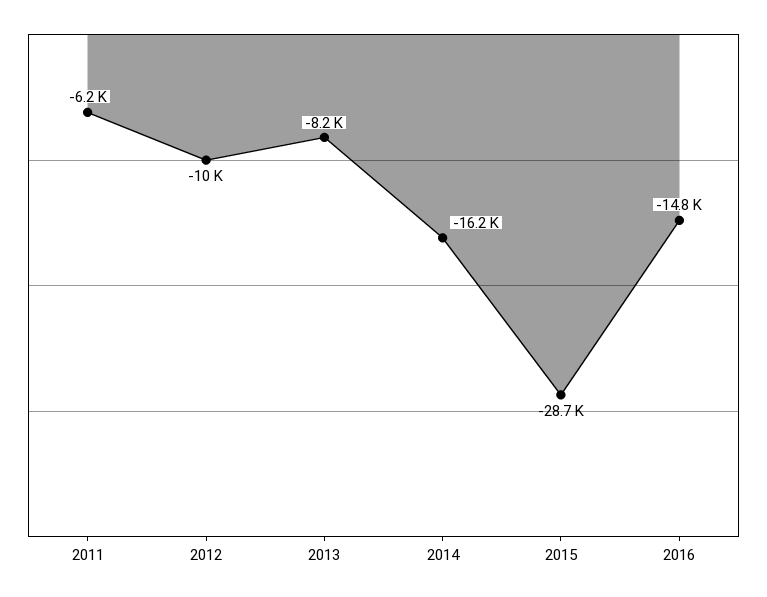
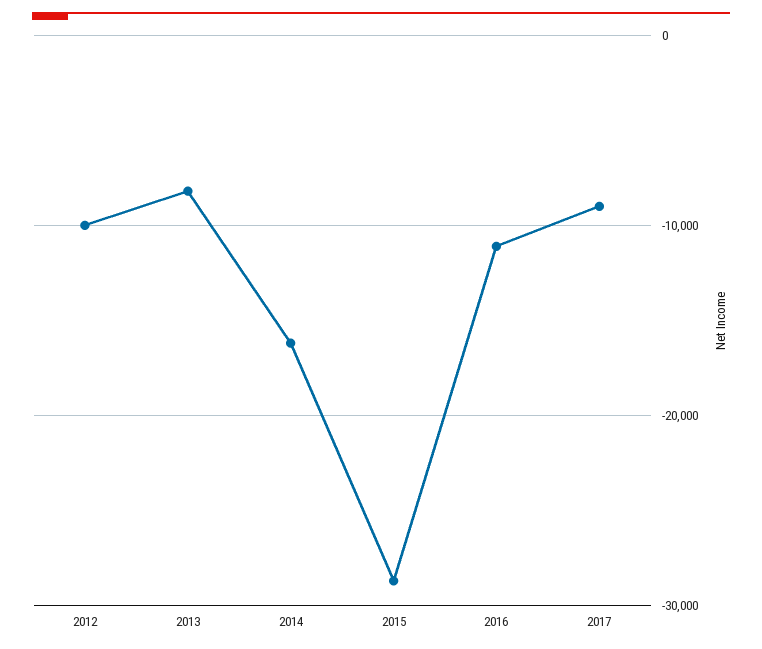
2011: -6200 -> none
2016: -14800 -> -11000
2017: none -> -9000

